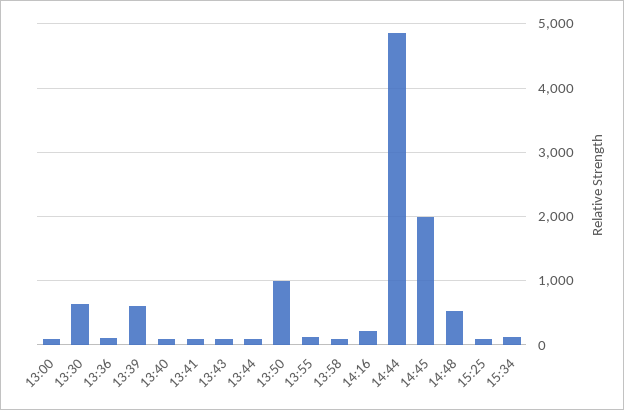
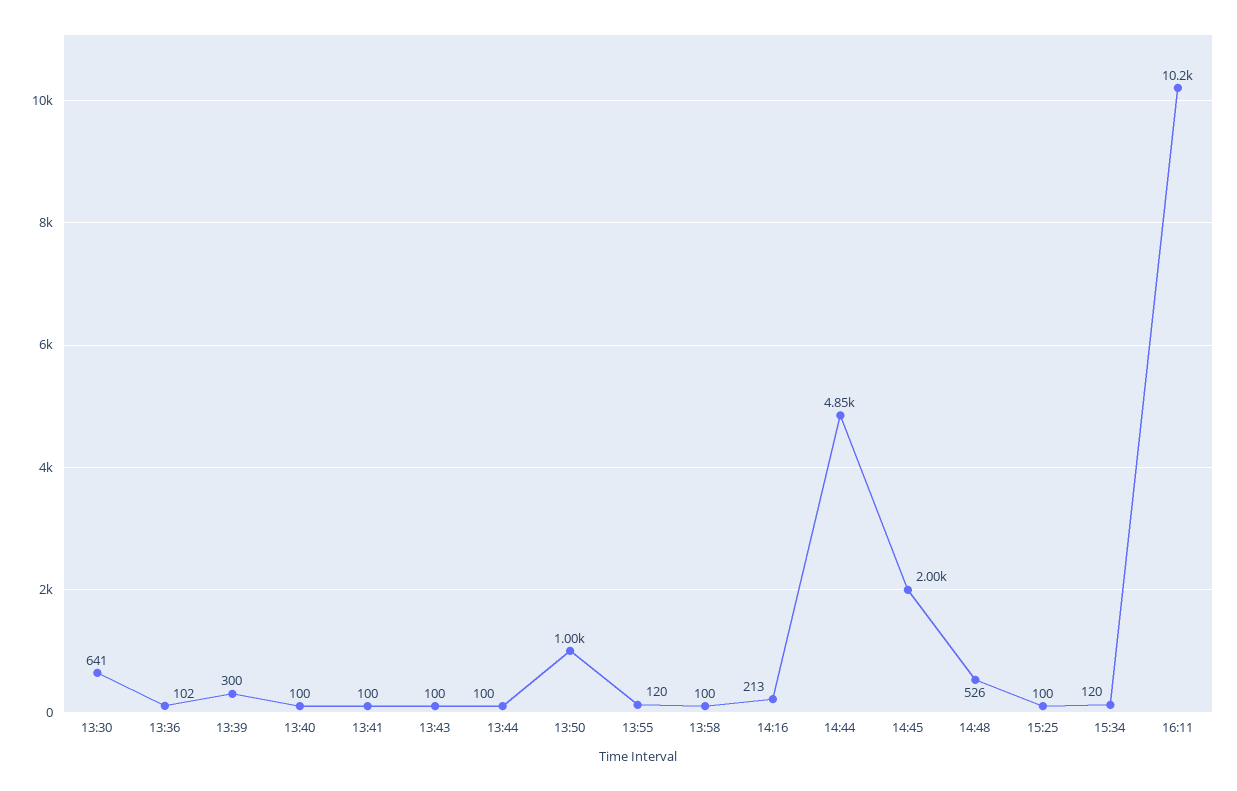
13:00: 100 -> none
13:39: 600 -> 300
16:11: none -> 10200

